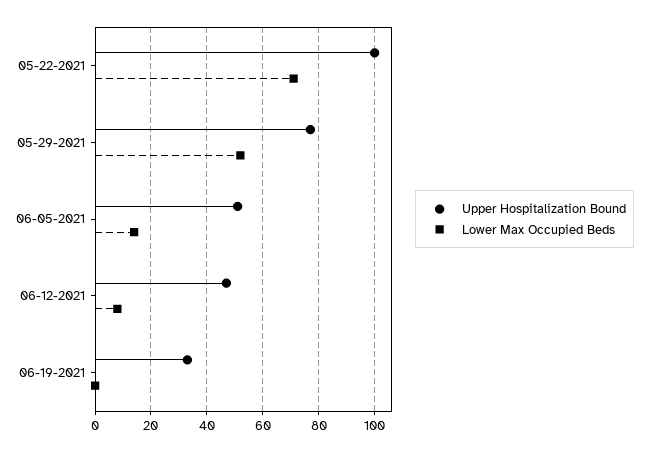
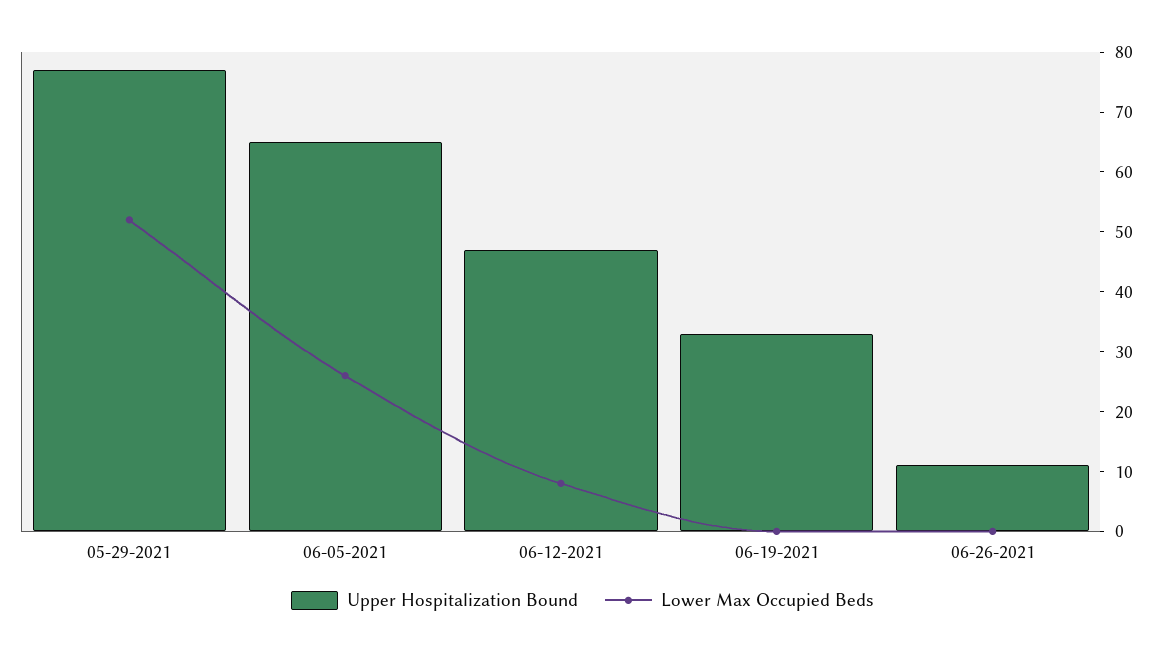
Upper Hospitalization Bound, 05-22-2021: 100 -> none
Lower Max Occupied Beds, 05-22-2021: 70 -> none
Upper Hospitalization Bound, 06-05-2021: 50 -> 65
Lower Max Occupied Beds, 06-05-2021: 15 -> 25
Upper Hospitalization Bound, 06-26-2021: none -> 10
Lower Max Occupied Beds, 06-26-2021: none -> 0

